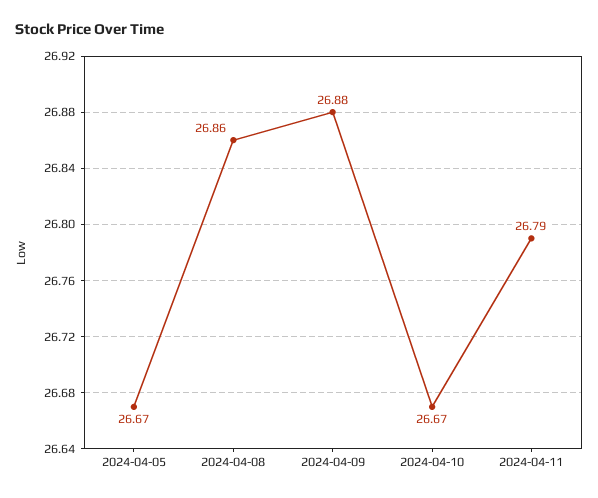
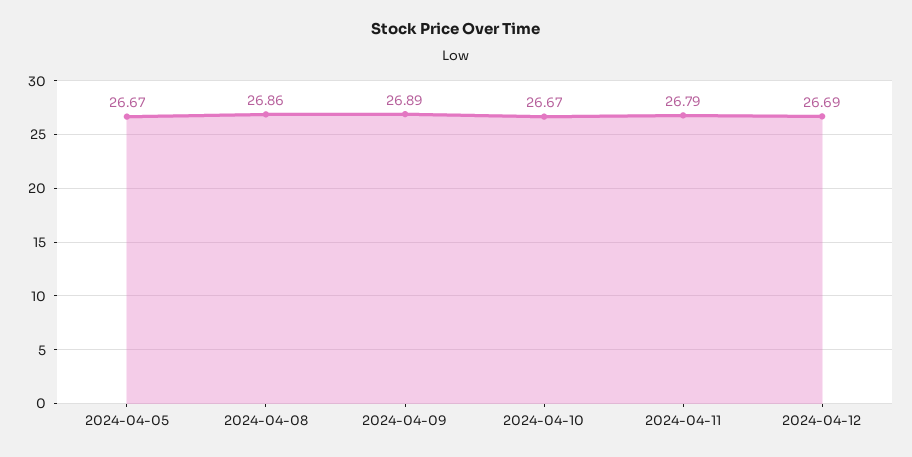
2024-04-09: 26.88 -> 26.89
2024-04-12: none -> 26.69

